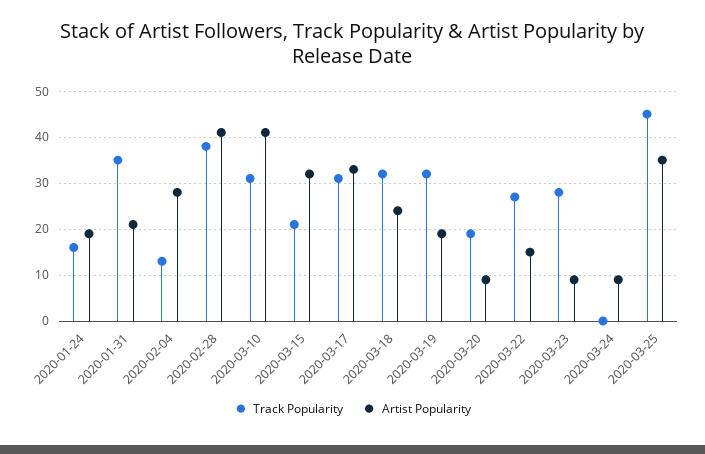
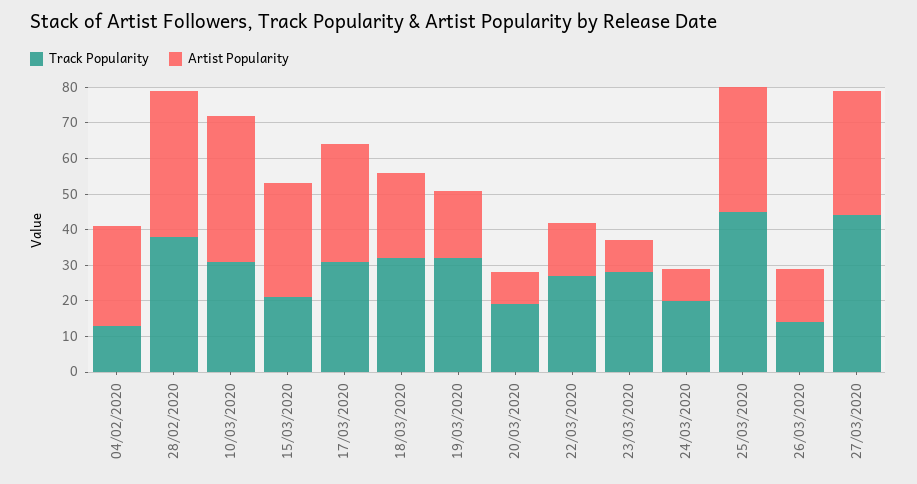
Track Popularity, 2020-01-24: 15 -> none
Artist Popularity, 2020-01-24: 20 -> none
Track Popularity, 2020-01-31: 35 -> none
Artist Popularity, 2020-01-31: 20 -> none
Track Popularity, 2020-03-24: 0 -> 20
Track Popularity, 26/03/2020: none -> 15
Artist Popularity, 26/03/2020: none -> 15
Track Popularity, 27/03/2020: none -> 45
Artist Popularity, 27/03/2020: none -> 35

